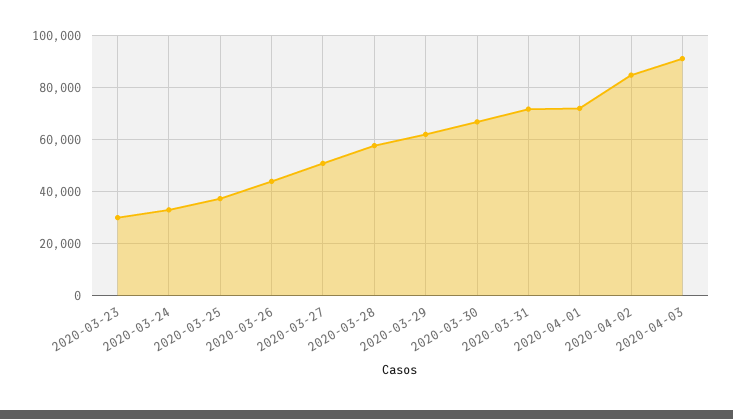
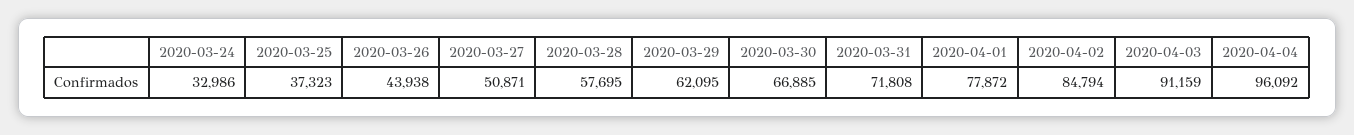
2020-03-23: 30000 -> none
2020-04-01: 72500 -> 77872
2020-04-04: none -> 96092

